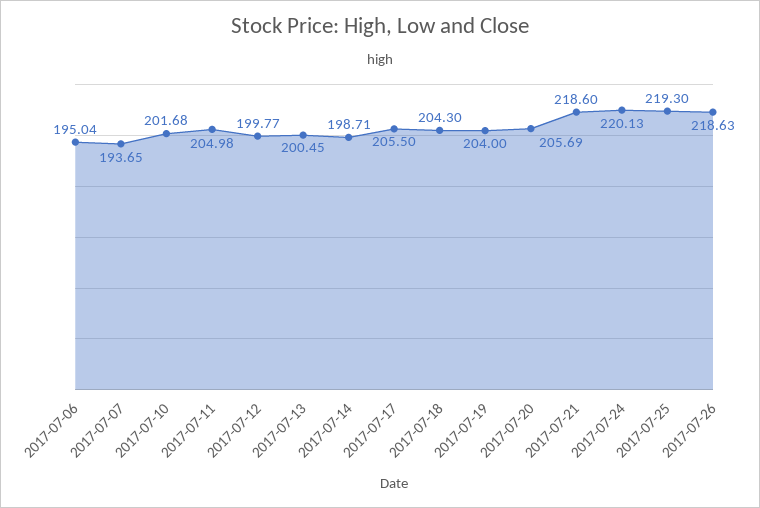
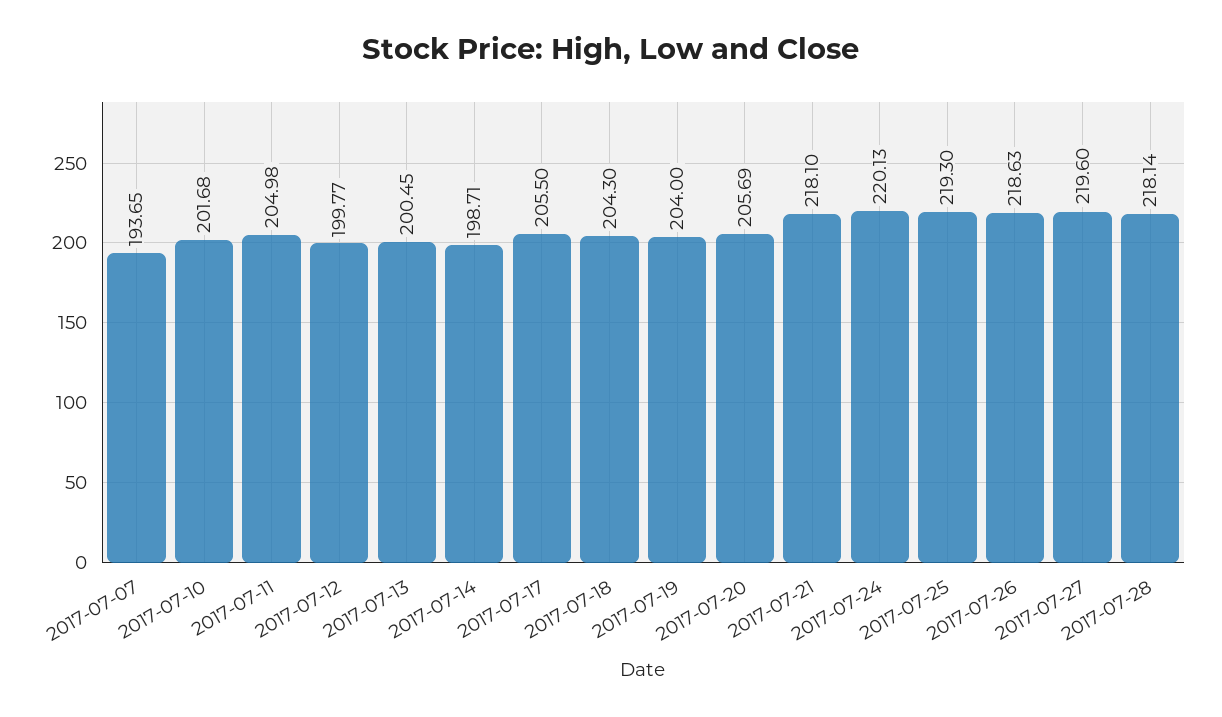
2017-07-06: 195.04 -> none
2017-07-21: 218.6 -> 218.1
2017-07-27: none -> 219.6
2017-07-28: none -> 218.14

